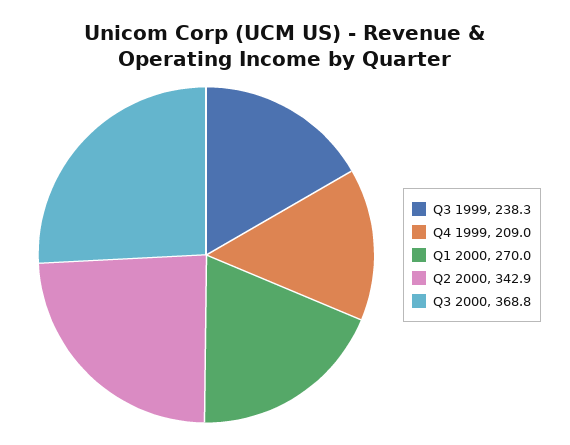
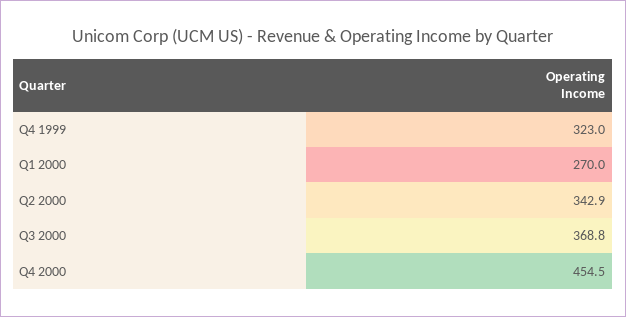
Q3 1999: 238.3 -> none
Q4 1999: 209 -> 323
Q4 2000: none -> 454.5

